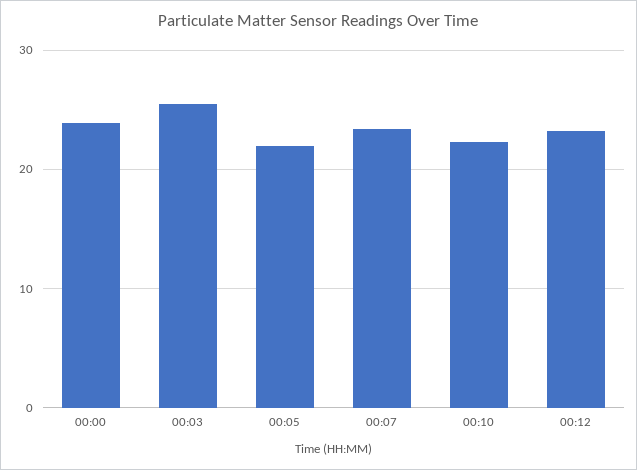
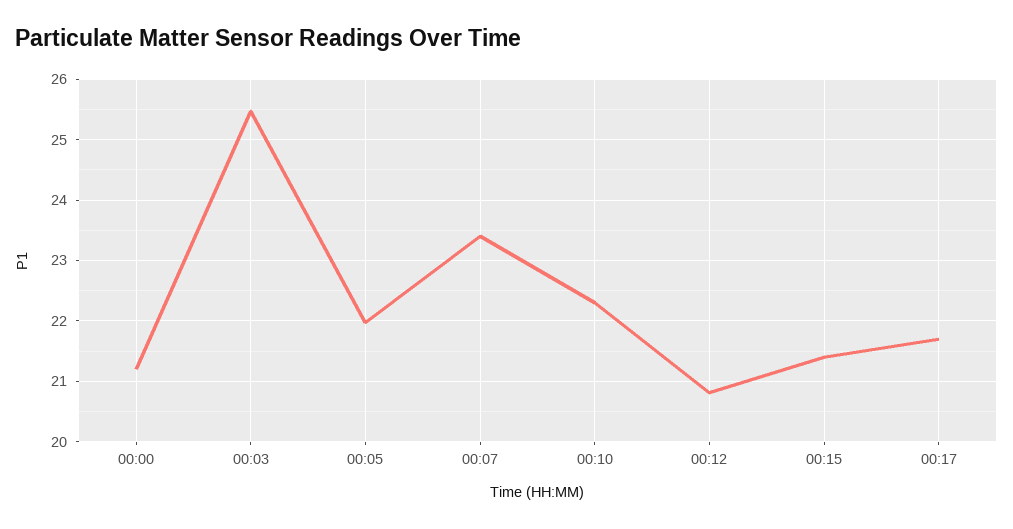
00:00: 24 -> 21.2
00:12: 23 -> 20.8
00:15: none -> 21.4
00:17: none -> 21.7

